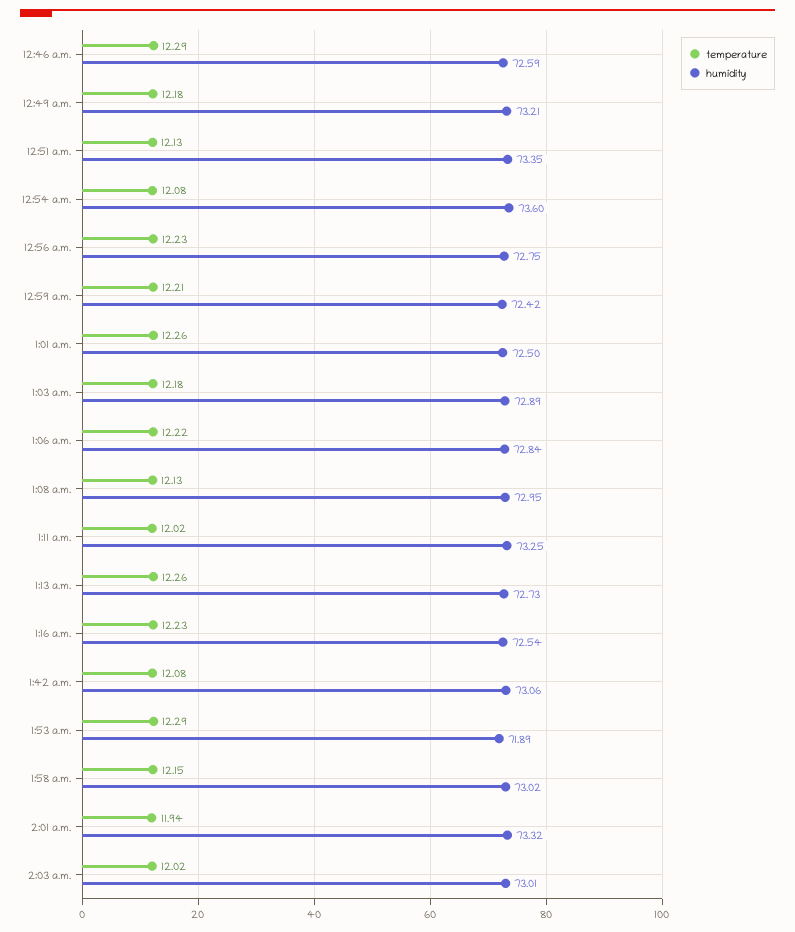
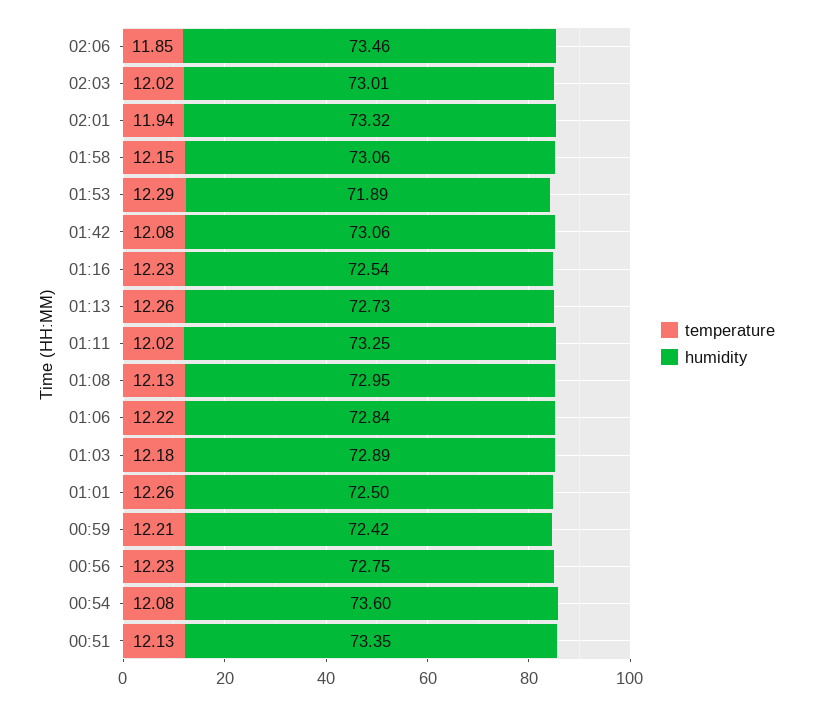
temperature, 12:46 a.m.: 12.29 -> none
humidity, 12:46 a.m.: 72.59 -> none
temperature, 12:49 a.m.: 12.18 -> none
humidity, 12:49 a.m.: 73.21 -> none
humidity, 1:58 a.m.: 73.02 -> 73.06
temperature, 02:06: none -> 11.85
humidity, 02:06: none -> 73.46

